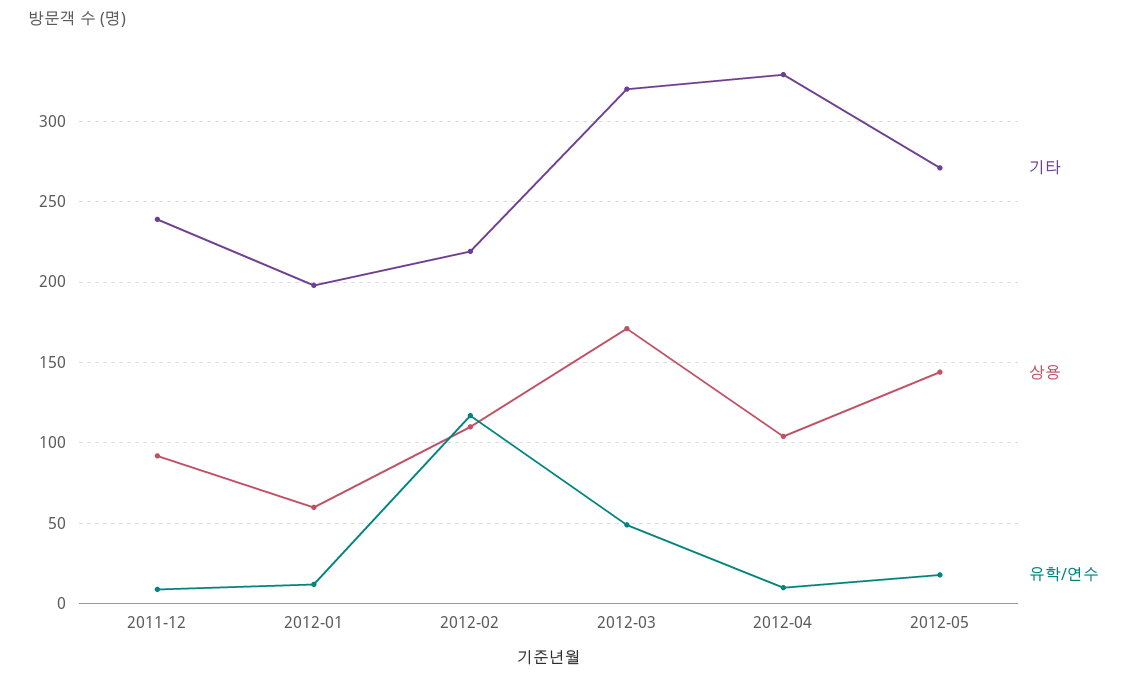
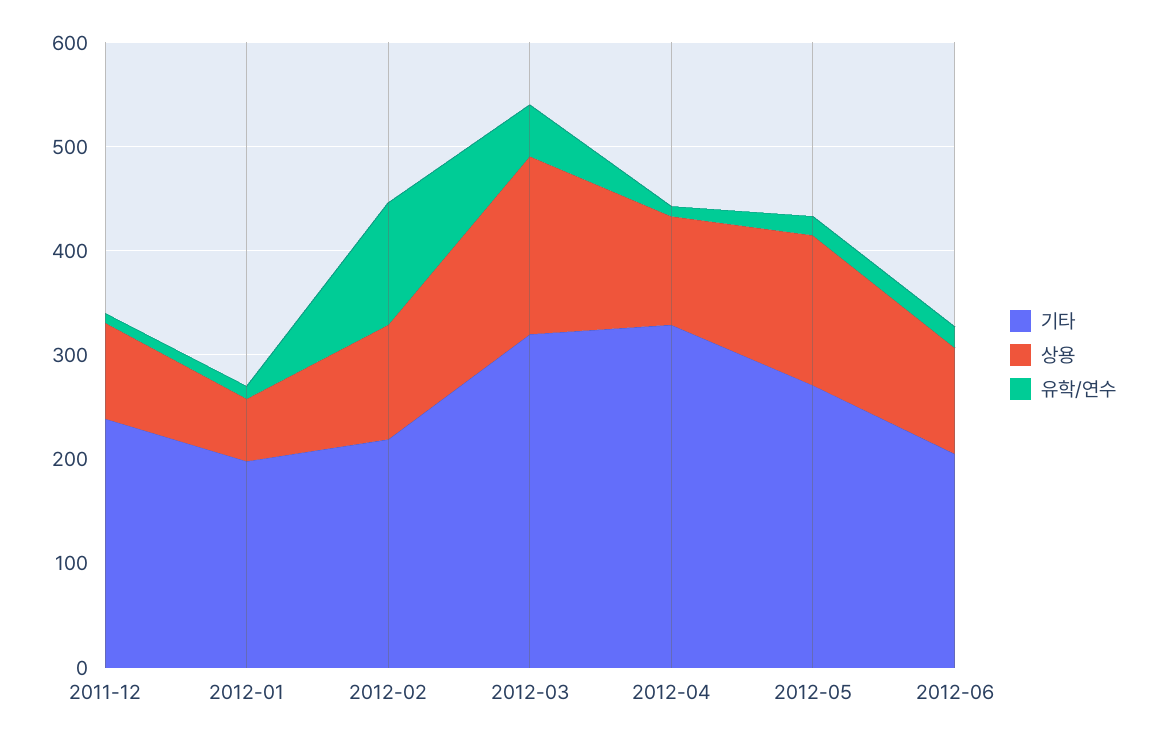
기타, 2012-06: none -> 200
상용, 2012-06: none -> 100
유학/연수, 2012-06: none -> 20

